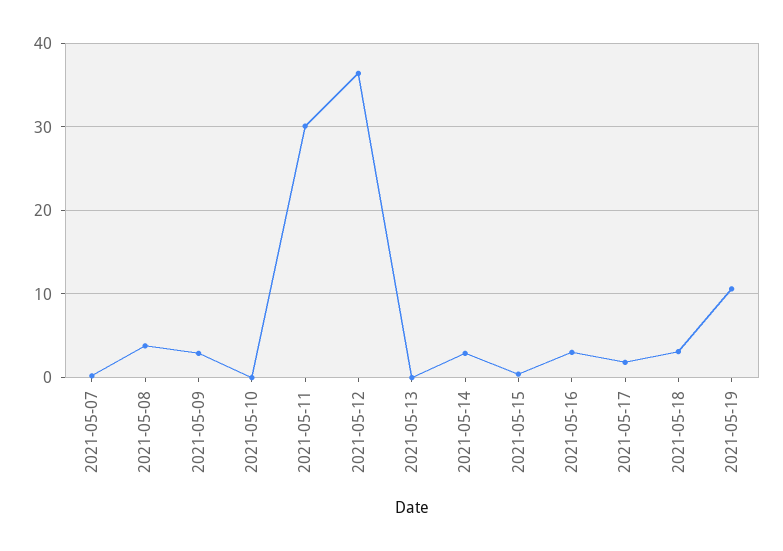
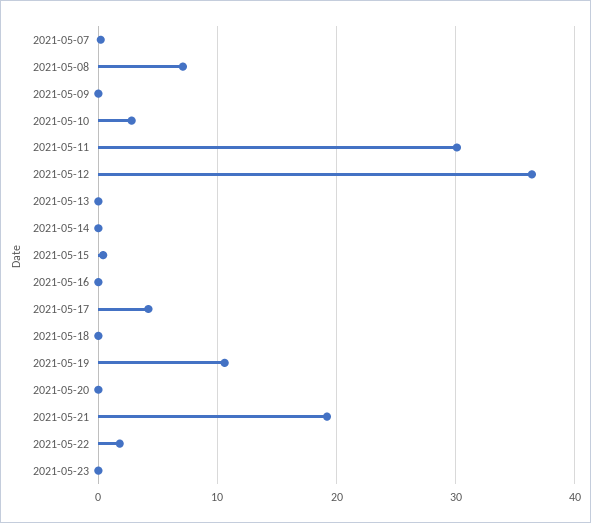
2021-05-08: 4 -> 7
2021-05-09: 3 -> 0
2021-05-10: 0 -> 3
2021-05-14: 3 -> 0
2021-05-16: 3 -> 0
2021-05-17: 2 -> 4
2021-05-18: 3 -> 0
2021-05-20: none -> 0
2021-05-21: none -> 19
2021-05-22: none -> 2
2021-05-23: none -> 0

